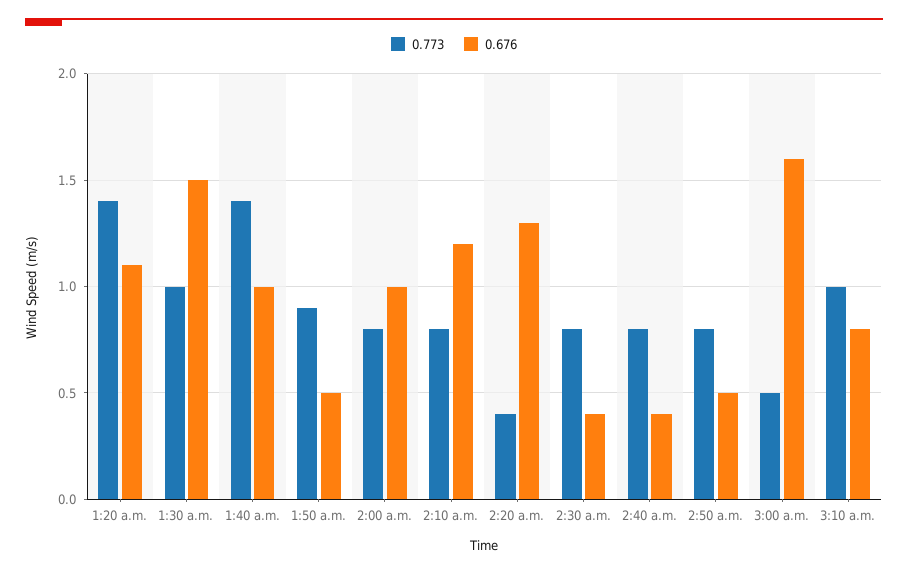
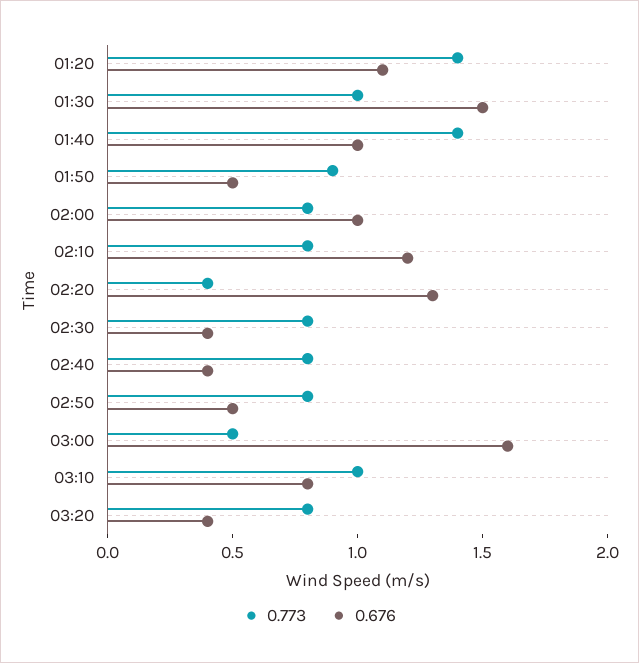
0.773, 03:20: none -> 0.8
0.676, 03:20: none -> 0.4

